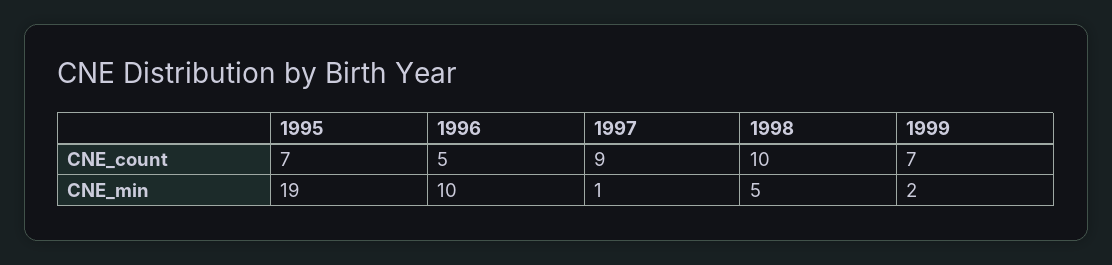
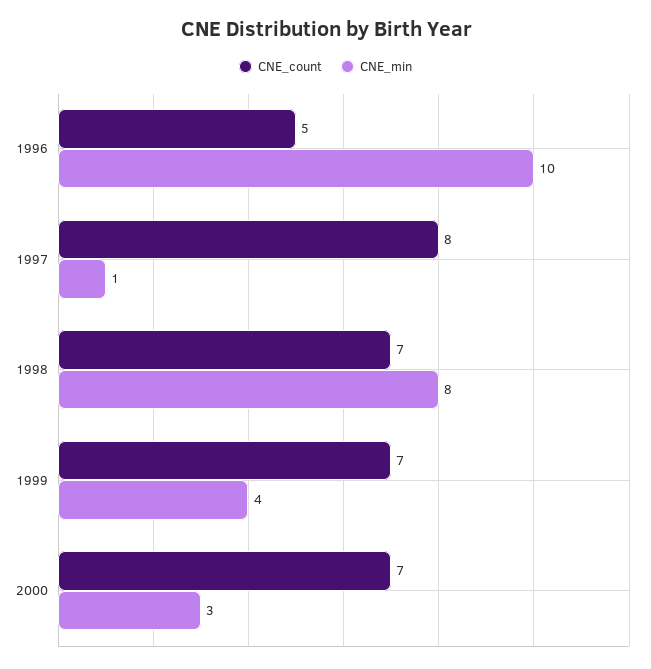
CNE_count, 1995: 7 -> none
CNE_count, 1997: 9 -> 8
CNE_count, 1998: 10 -> 7
CNE_min, 1995: 19 -> none
CNE_min, 1998: 5 -> 8
CNE_min, 1999: 2 -> 4
CNE_count, 2000: none -> 7
CNE_min, 2000: none -> 3

